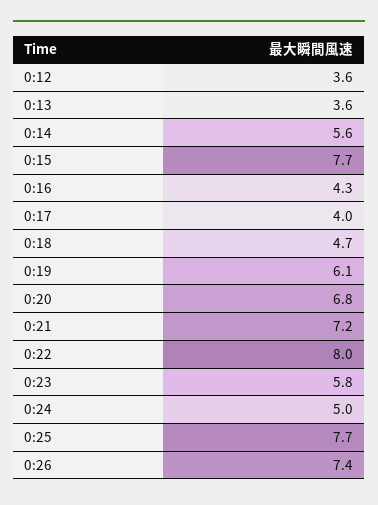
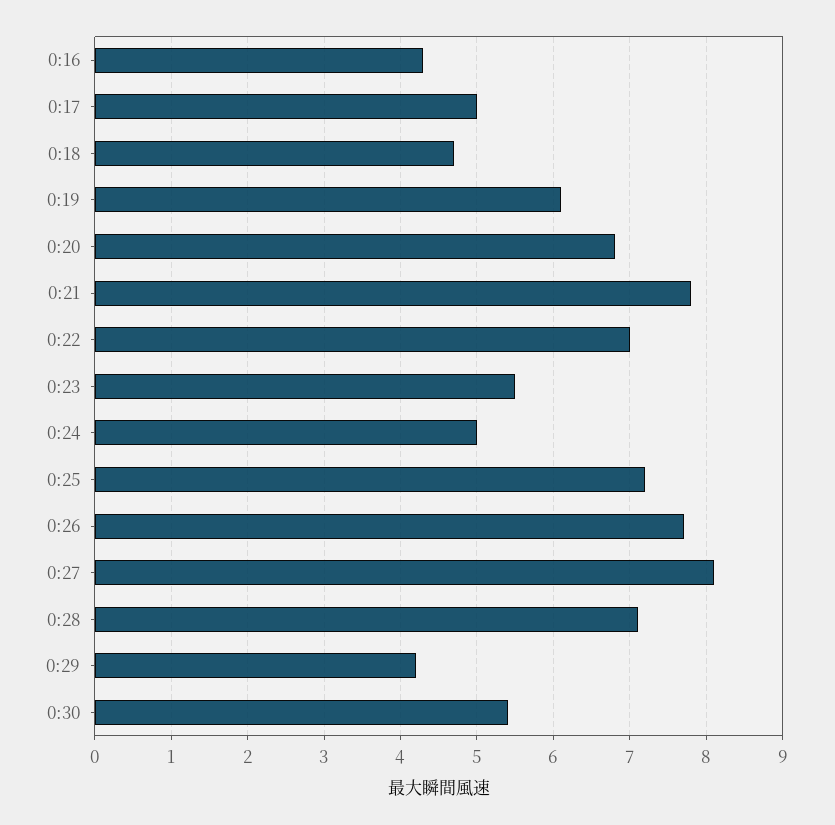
0:12: 3.6 -> none
0:13: 3.6 -> none
0:14: 5.6 -> none
0:15: 7.7 -> none
0:17: 4 -> 5
0:21: 7.2 -> 7.8
0:22: 8 -> 7
0:23: 5.8 -> 5.5
0:25: 7.7 -> 7.2
0:26: 7.4 -> 7.7
0:27: none -> 8.1
0:28: none -> 7.1
0:29: none -> 4.2
0:30: none -> 5.4

